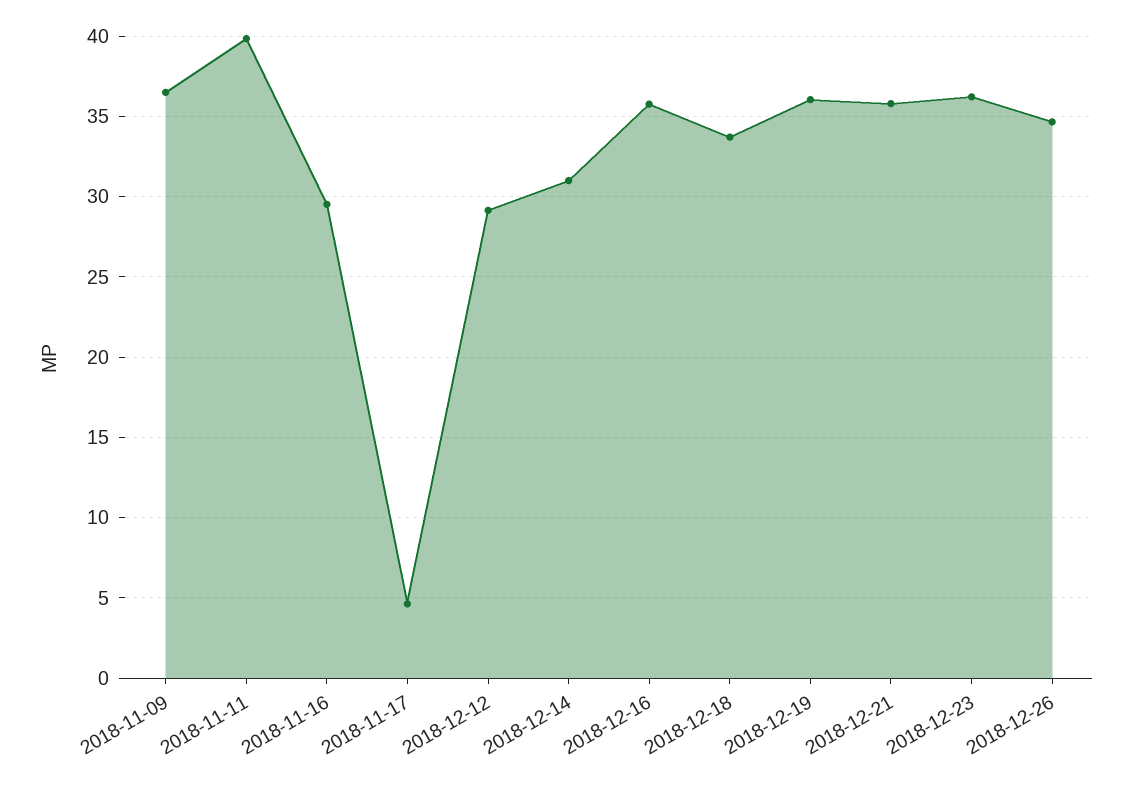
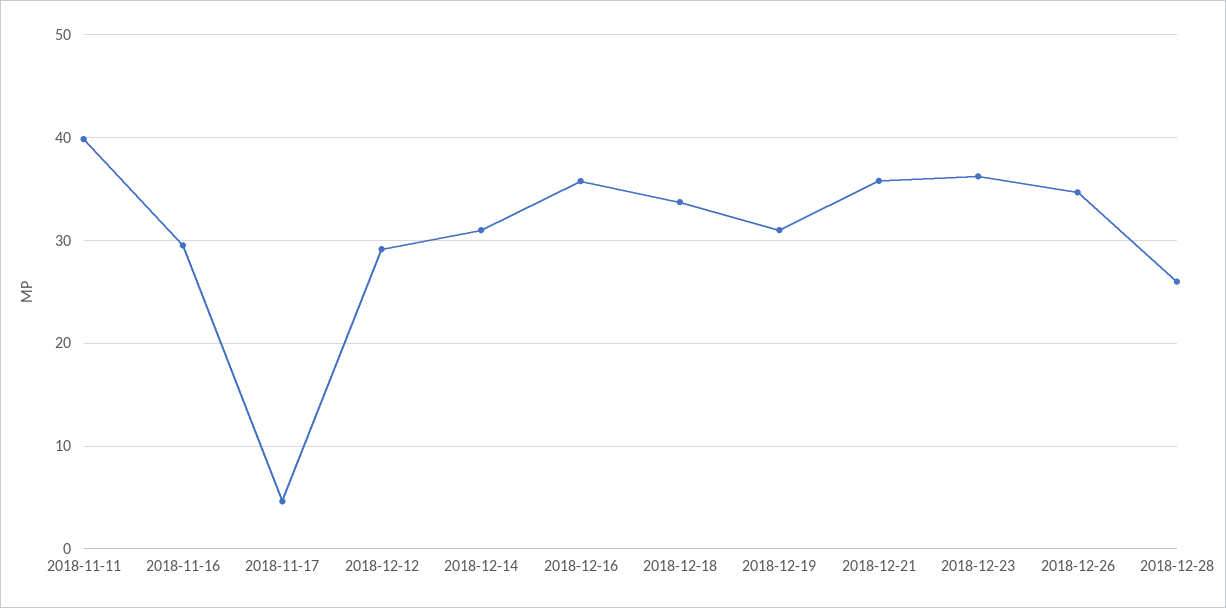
2018-11-09: 36.5 -> none
2018-12-19: 36 -> 31
2018-12-28: none -> 26

